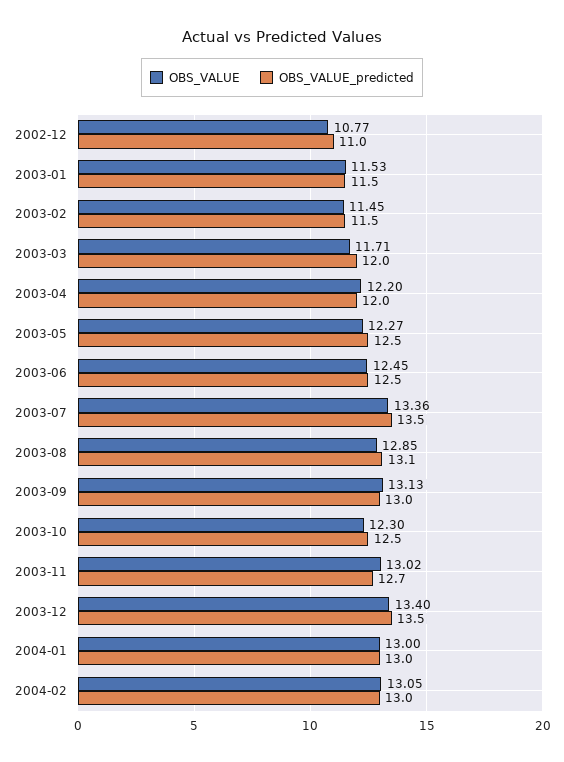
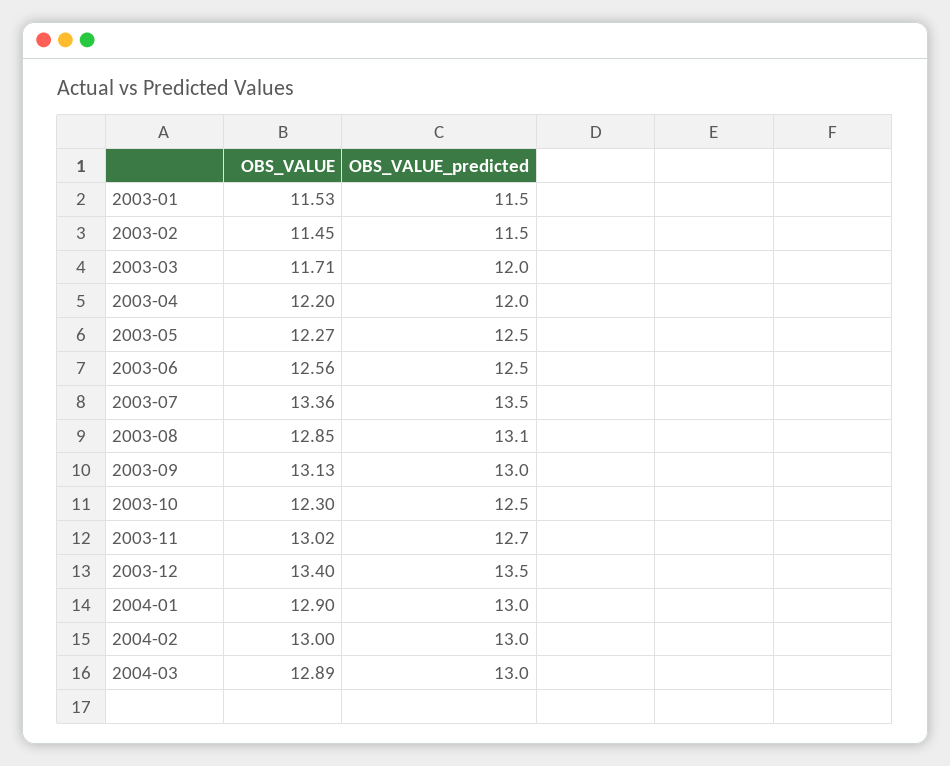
OBS_VALUE, 2002-12: 10.77 -> none
OBS_VALUE_predicted, 2002-12: 11 -> none
OBS_VALUE, 2003-06: 12.45 -> 12.56
OBS_VALUE, 2004-01: 13 -> 12.9
OBS_VALUE, 2004-02: 13.05 -> 13
OBS_VALUE, 2004-03: none -> 12.89
OBS_VALUE_predicted, 2004-03: none -> 13

